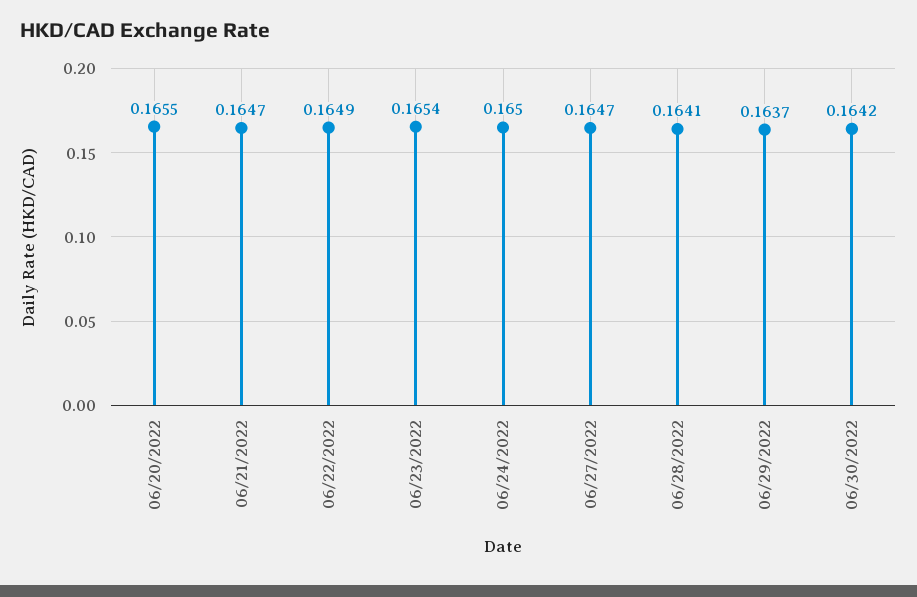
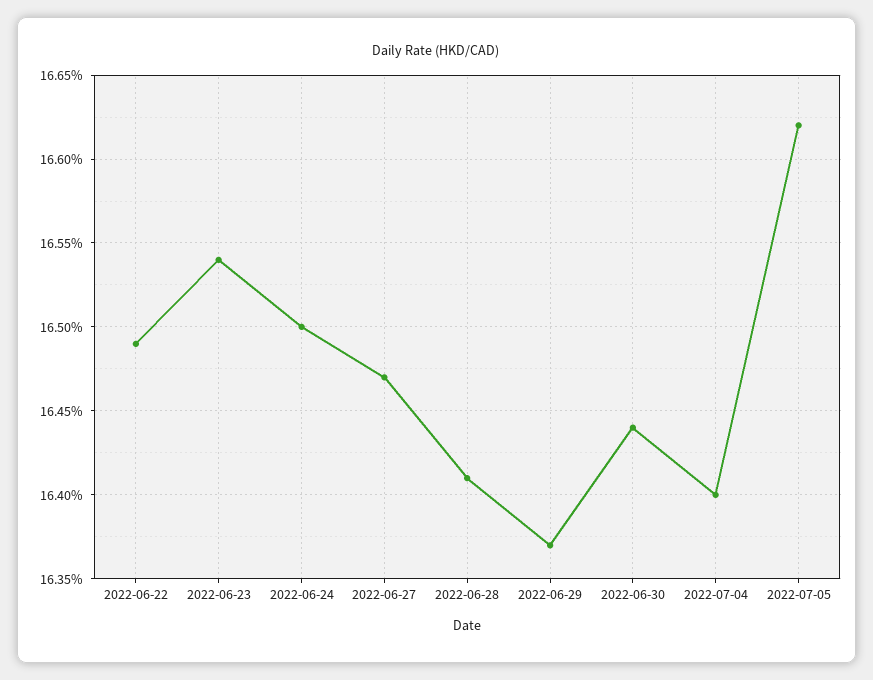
06/20/2022: 0.1655 -> none
06/21/2022: 0.1647 -> none
06/30/2022: 0.1642 -> 0.1644
2022-07-04: none -> 0.164
2022-07-05: none -> 0.1662

